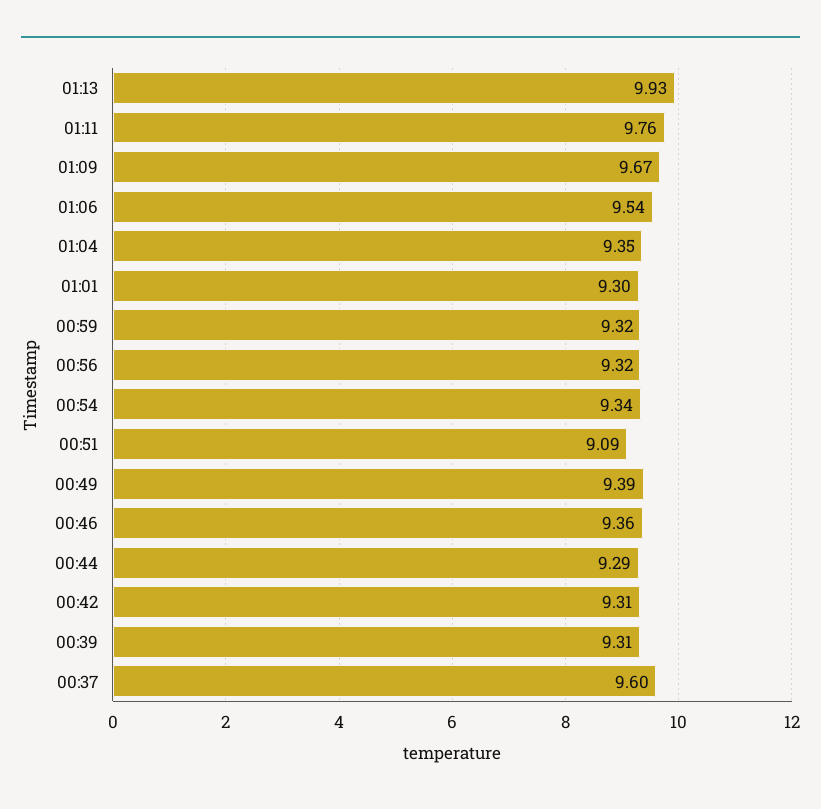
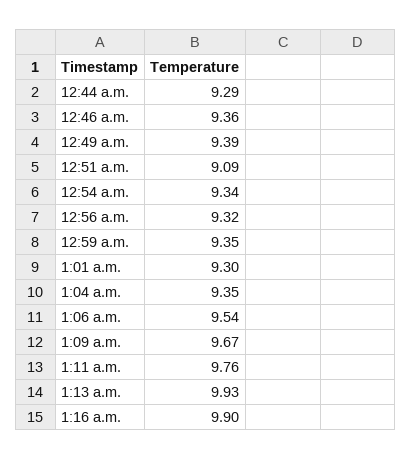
00:59: 9.32 -> 9.35
00:42: 9.31 -> none
00:39: 9.31 -> none
00:37: 9.6 -> none
1:16 a.m.: none -> 9.9

